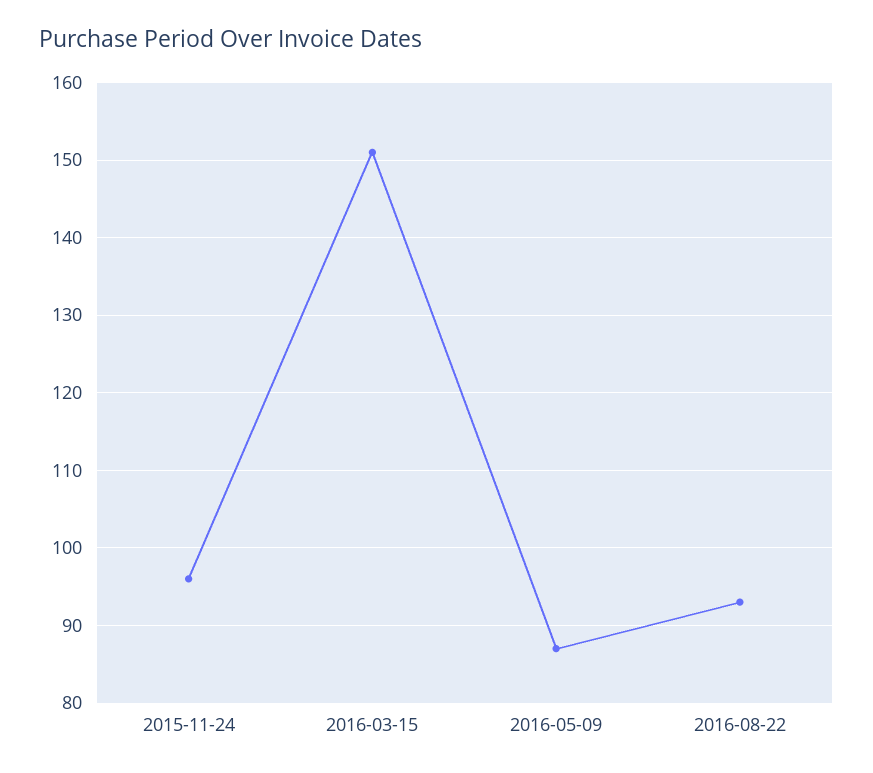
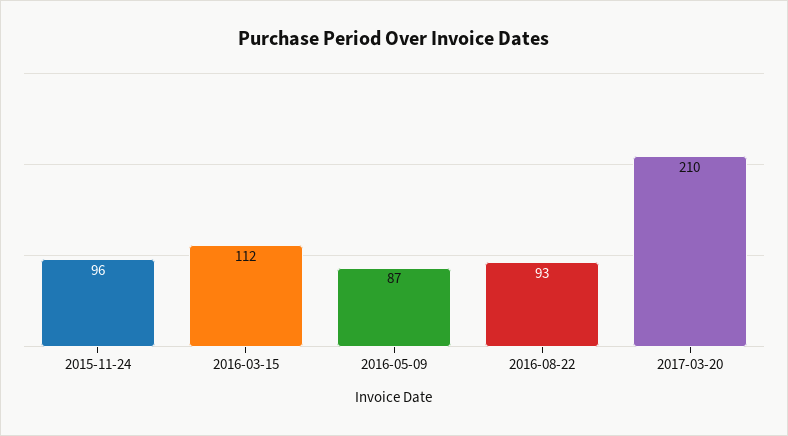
2016-03-15: 151 -> 112
2017-03-20: none -> 210

